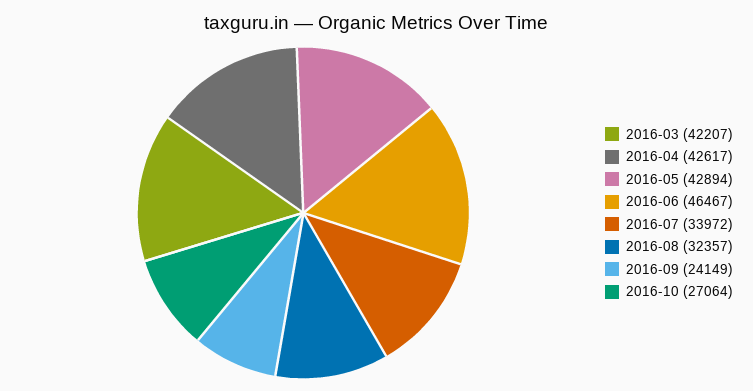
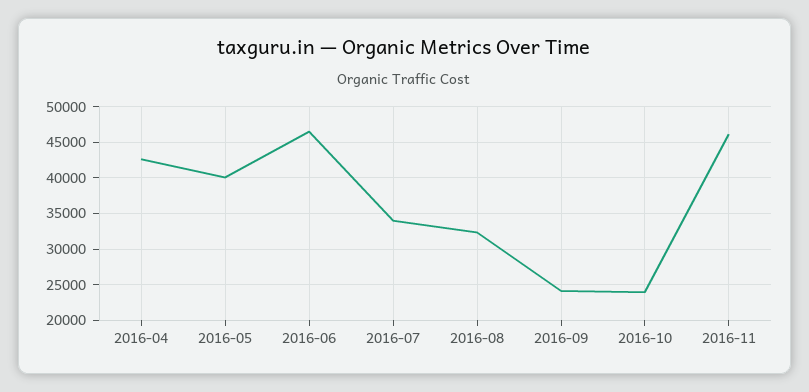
2016-03: 42207 -> none
2016-05: 42894 -> 40000
2016-10: 27064 -> 24000
2016-11: none -> 46000

